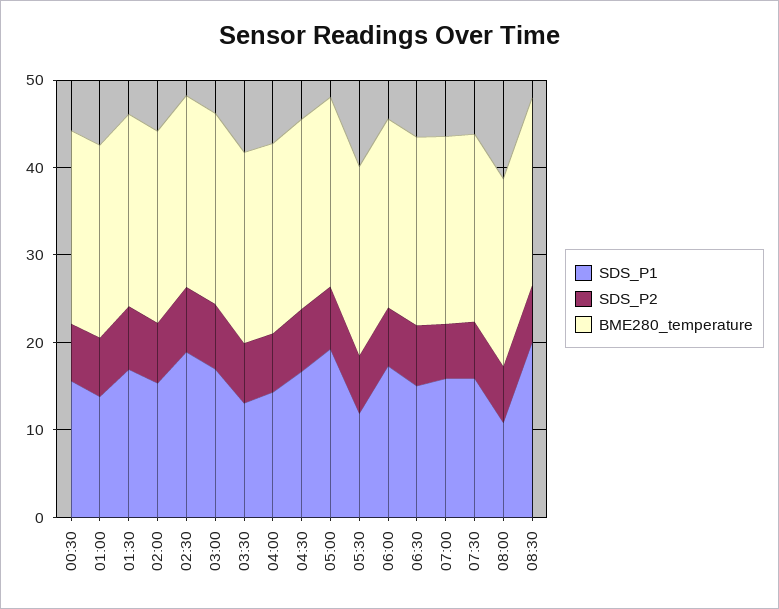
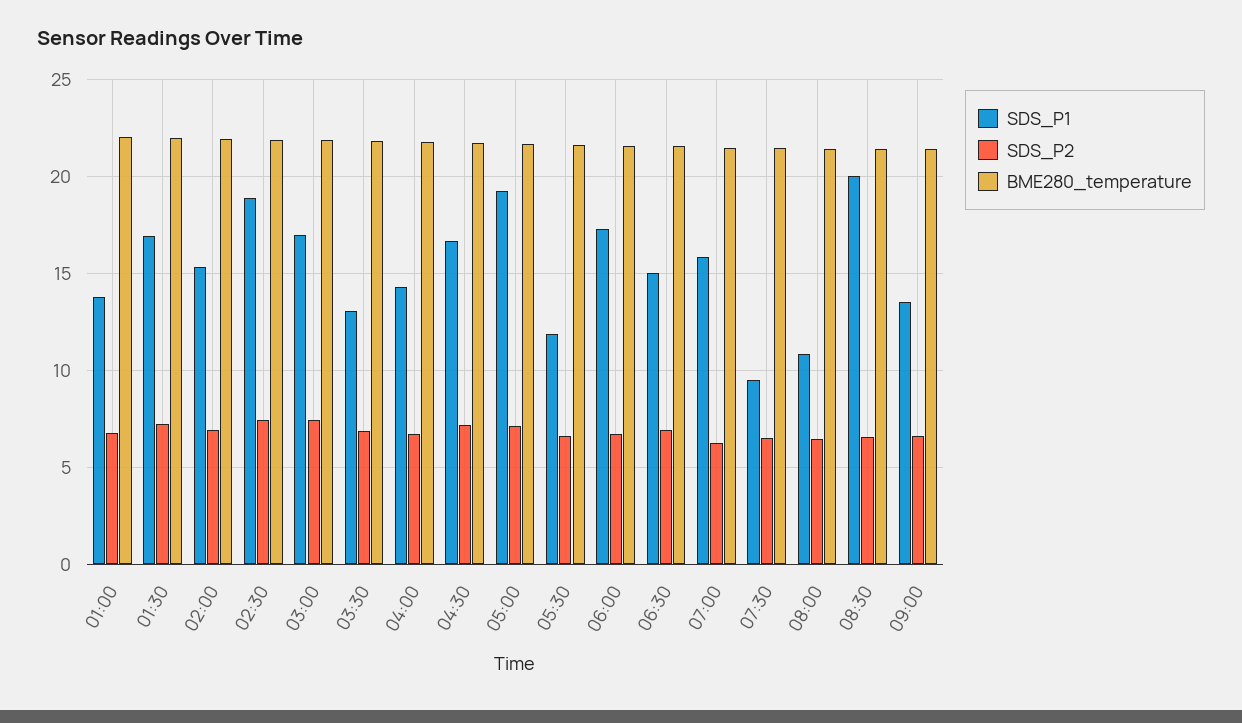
SDS_P1, 00:30: 16 -> none
SDS_P2, 00:30: 6 -> none
BME280_temperature, 00:30: 22 -> none
SDS_P1, 07:30: 16 -> 9.5
SDS_P1, 09:00: none -> 13.5
SDS_P2, 09:00: none -> 6.5
BME280_temperature, 09:00: none -> 21.5

